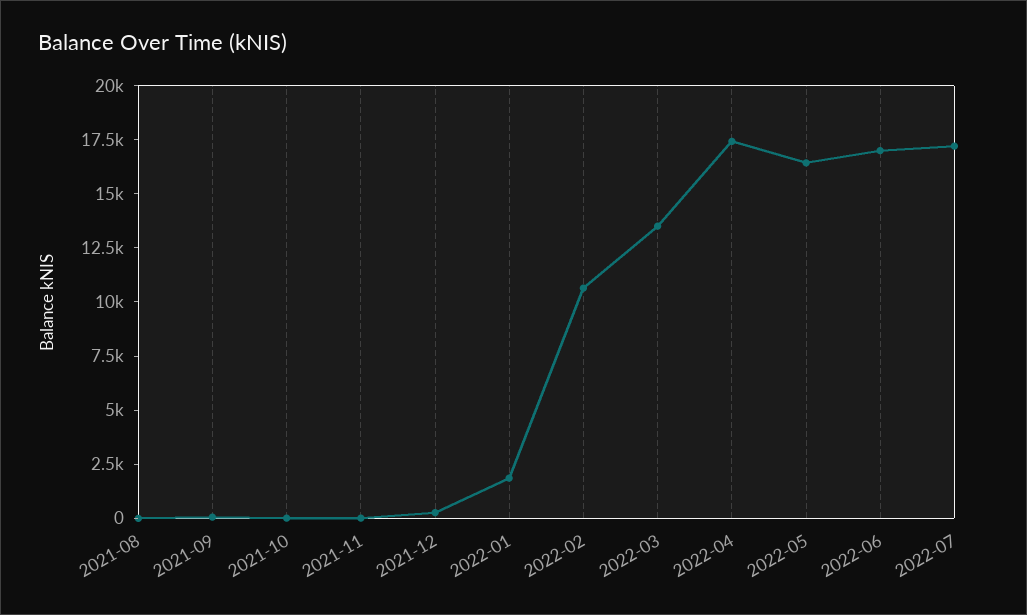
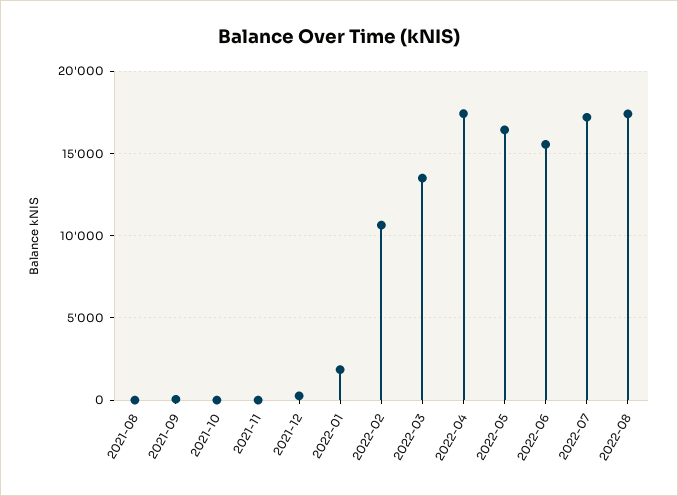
2022-06: 17000 -> 15500
2022-08: none -> 17500

